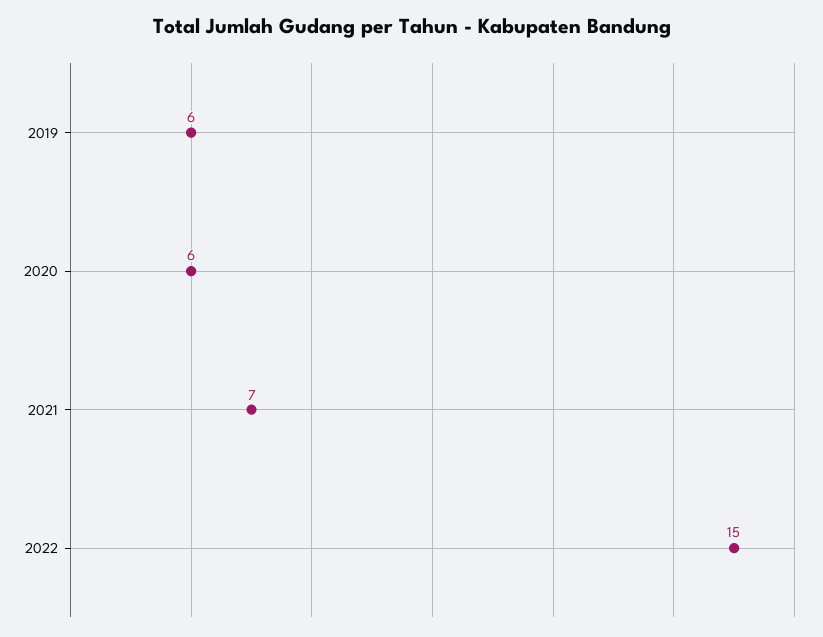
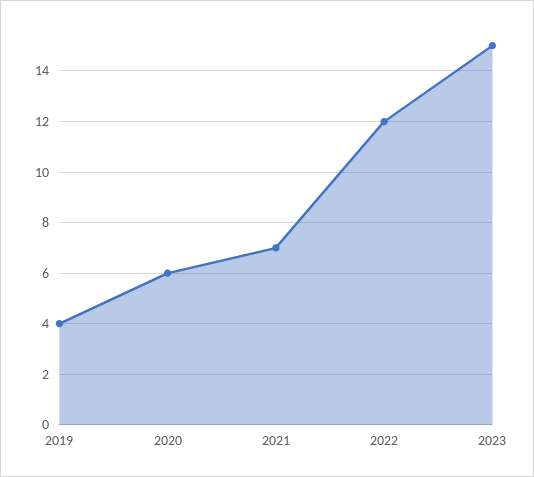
2019: 6 -> 4
2022: 15 -> 12
2023: none -> 15

